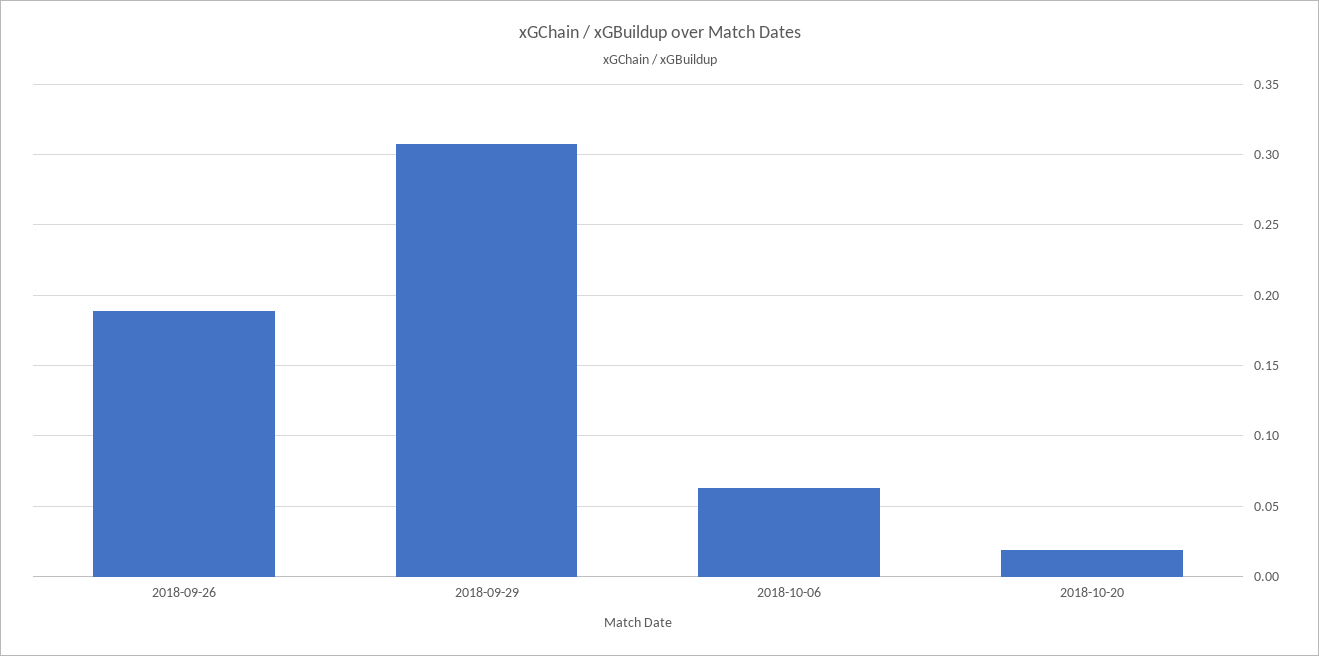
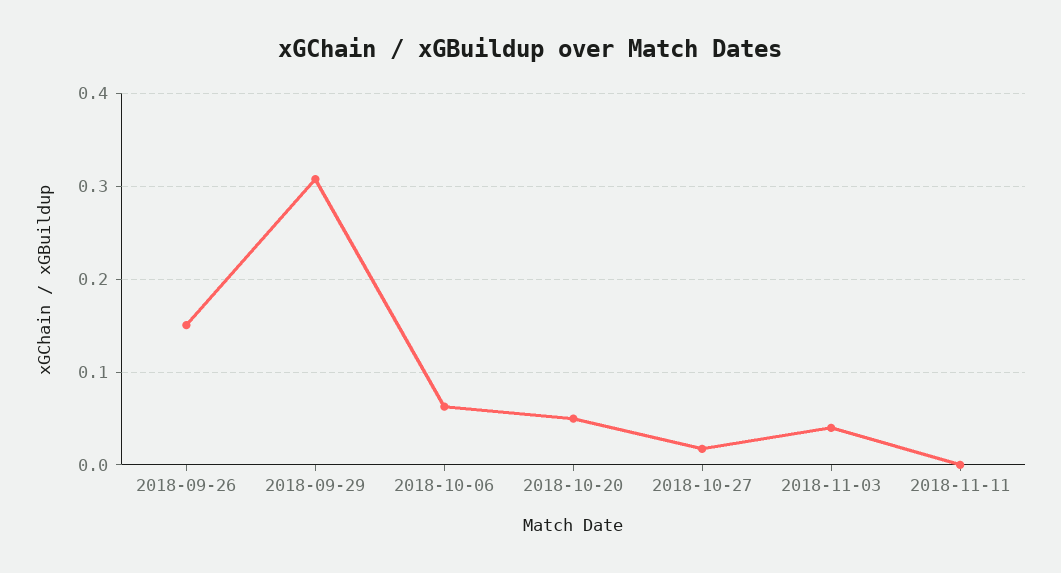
2018-09-26: 0.19 -> 0.15
2018-10-20: 0.02 -> 0.05
2018-10-27: none -> 0.02
2018-11-03: none -> 0.04
2018-11-11: none -> 0

